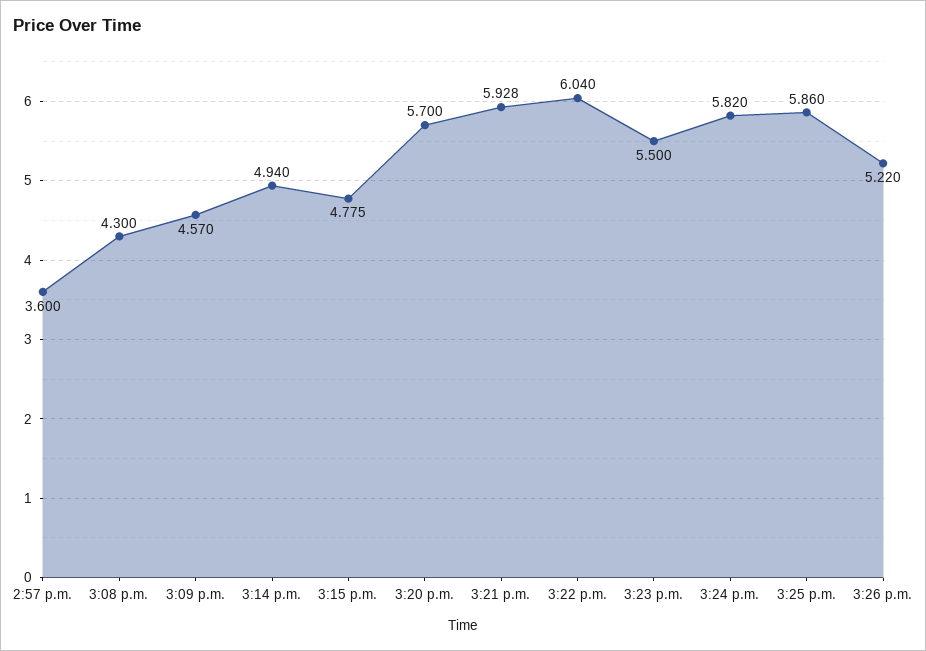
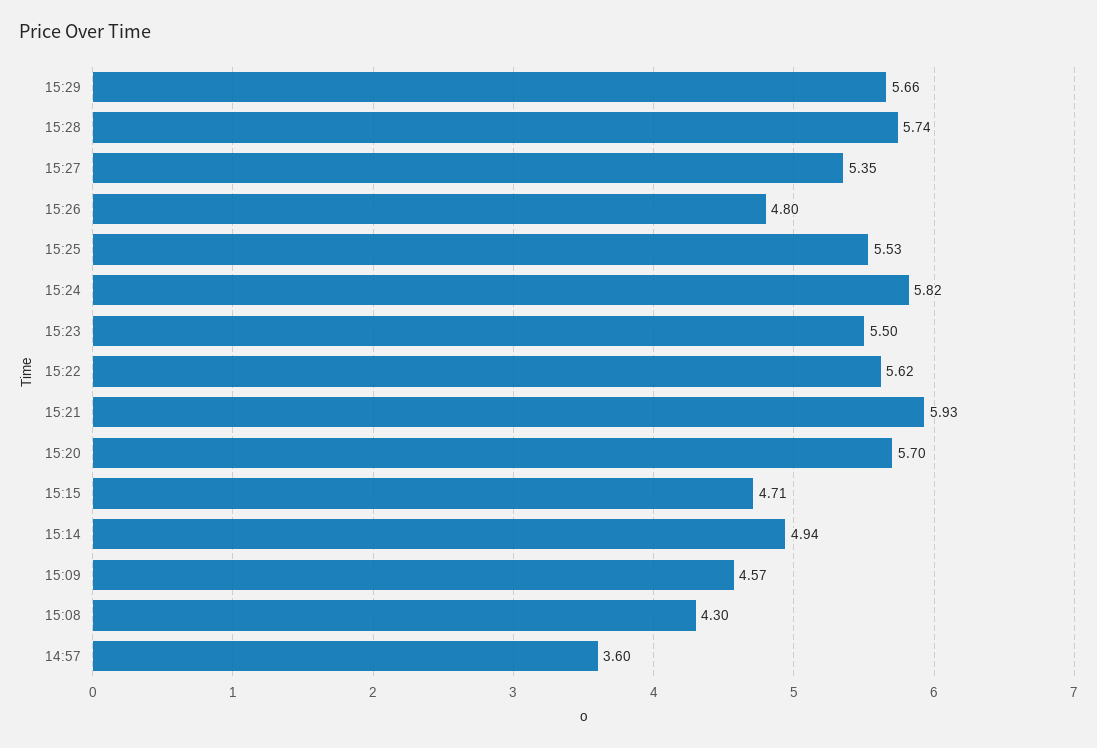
3:15 p.m.: 4.775 -> 4.71
3:22 p.m.: 6.04 -> 5.62
3:25 p.m.: 5.86 -> 5.53
3:26 p.m.: 5.22 -> 4.8
15:29: none -> 5.66
15:28: none -> 5.74
15:27: none -> 5.35

